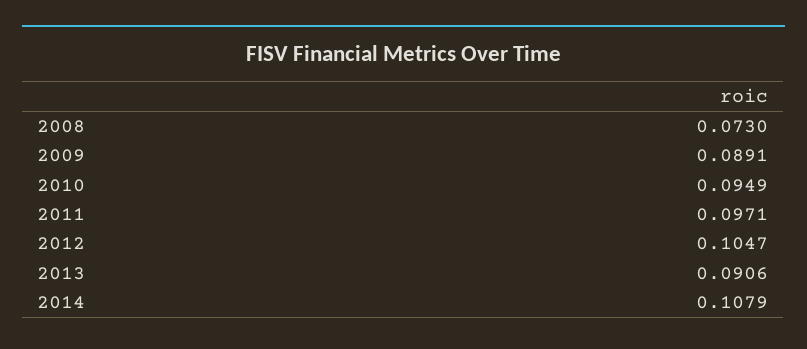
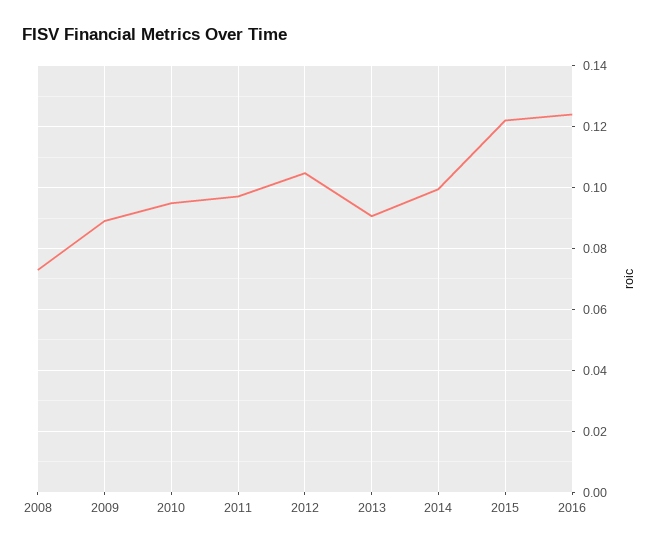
2014: 0.1079 -> 0.1
2015: none -> 0.122
2016: none -> 0.124

